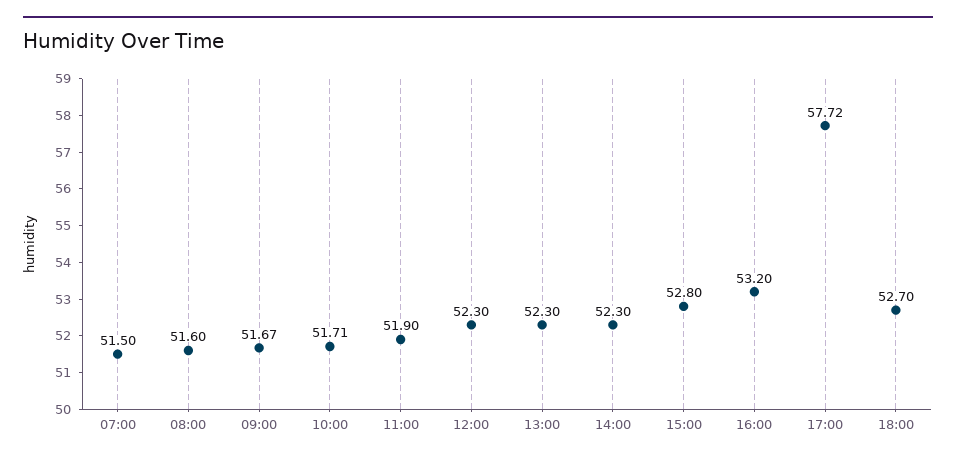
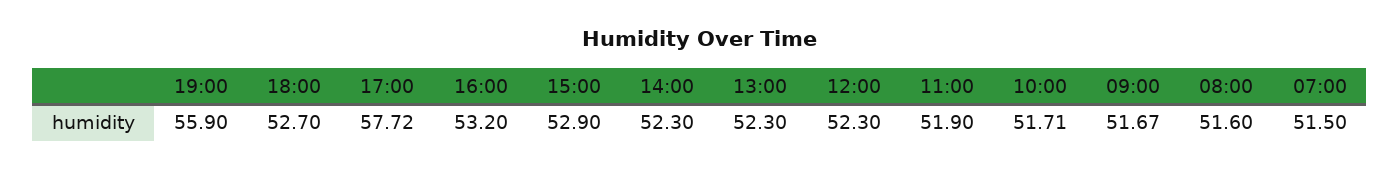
15:00: 52.8 -> 52.9
19:00: none -> 55.9

